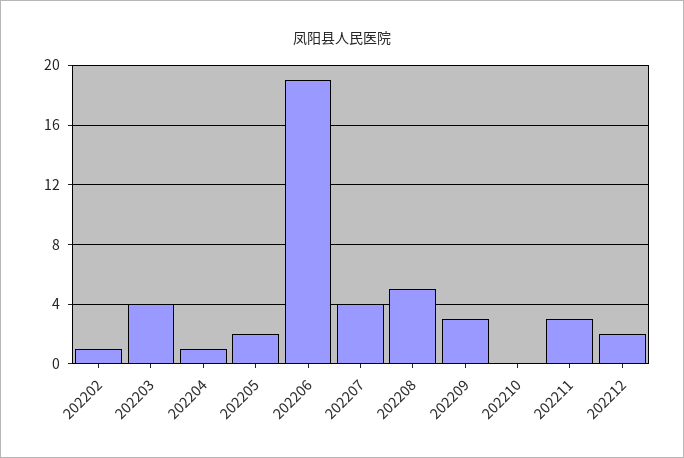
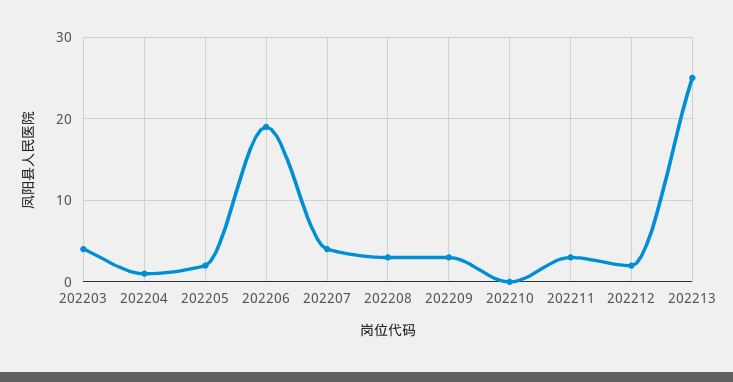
202202: 1 -> none
202208: 5 -> 3
202213: none -> 25

